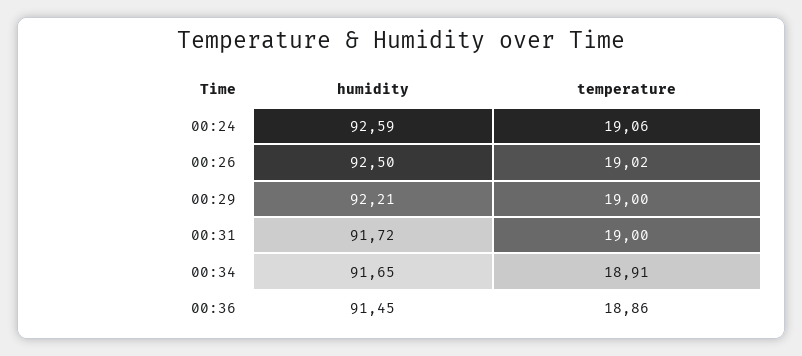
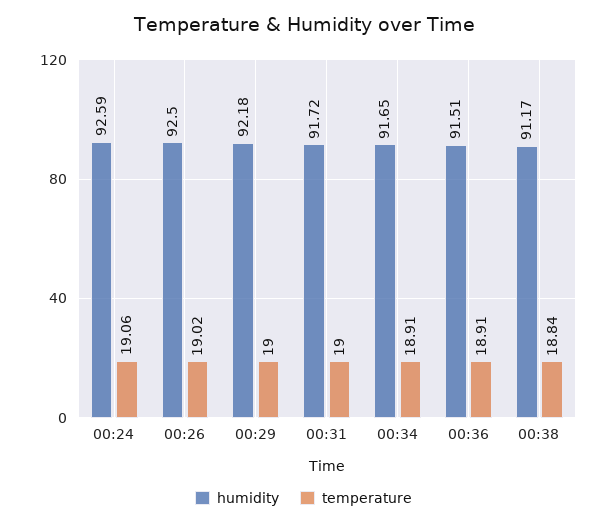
humidity, 00:29: 92.21 -> 92.18
humidity, 00:36: 91.45 -> 91.51
temperature, 00:36: 18.86 -> 18.91
humidity, 00:38: none -> 91.17
temperature, 00:38: none -> 18.84

